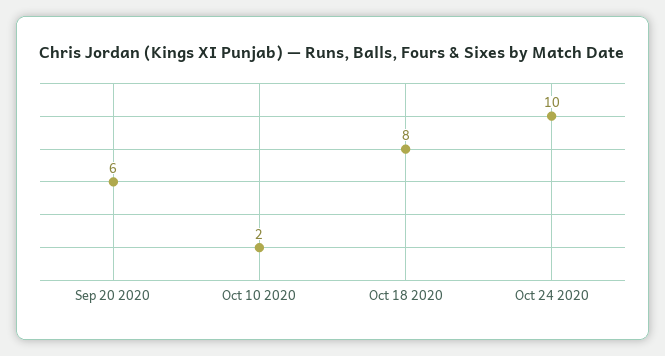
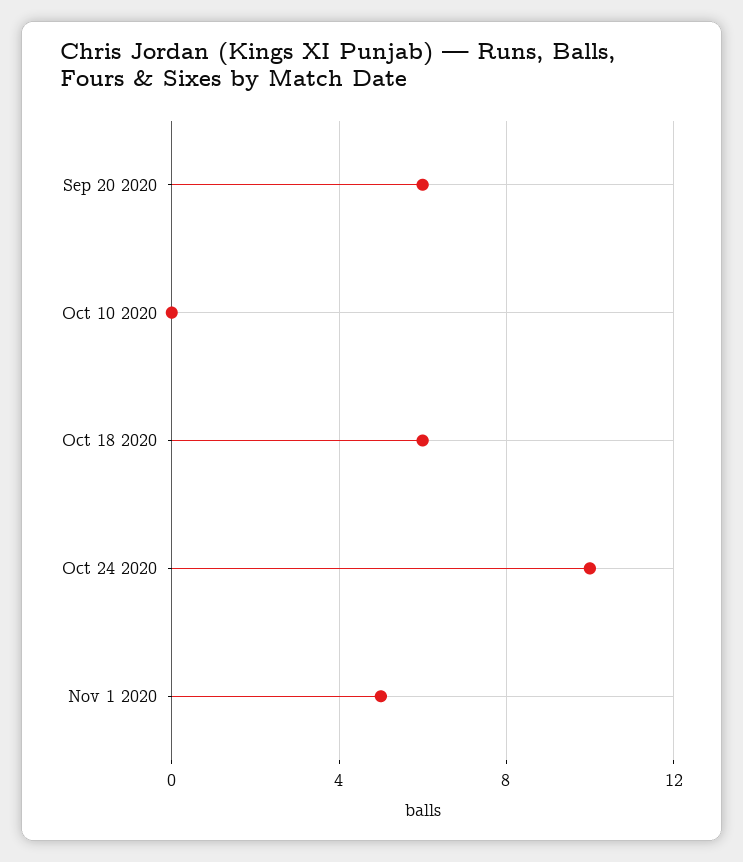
Oct 10 2020: 2 -> 0
Oct 18 2020: 8 -> 6
Nov 1 2020: none -> 5

